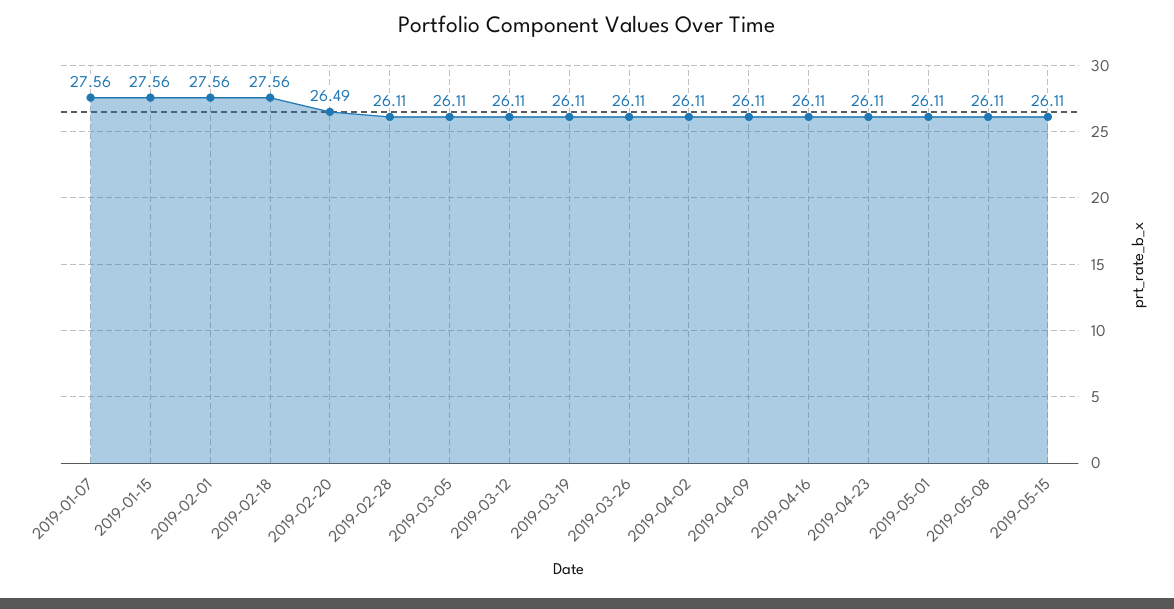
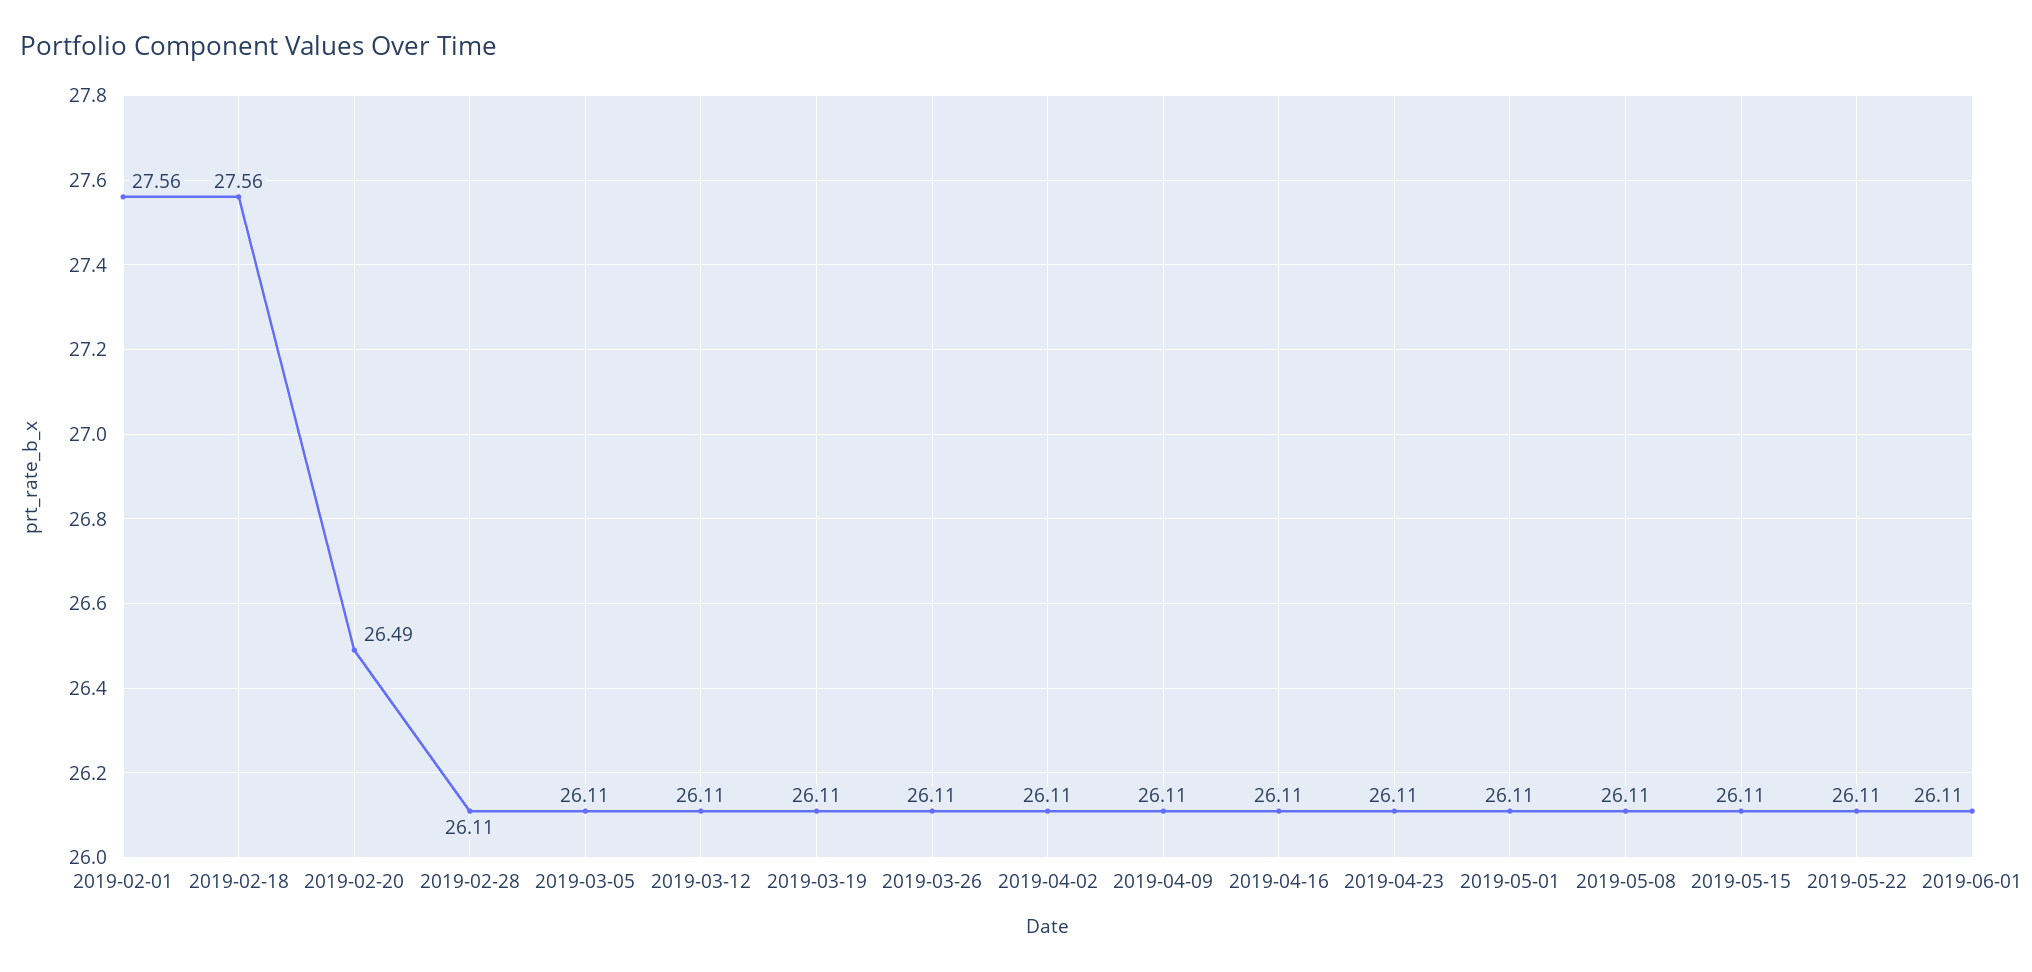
2019-01-07: 27.56 -> none
2019-01-15: 27.56 -> none
2019-05-22: none -> 26.11
2019-06-01: none -> 26.11

